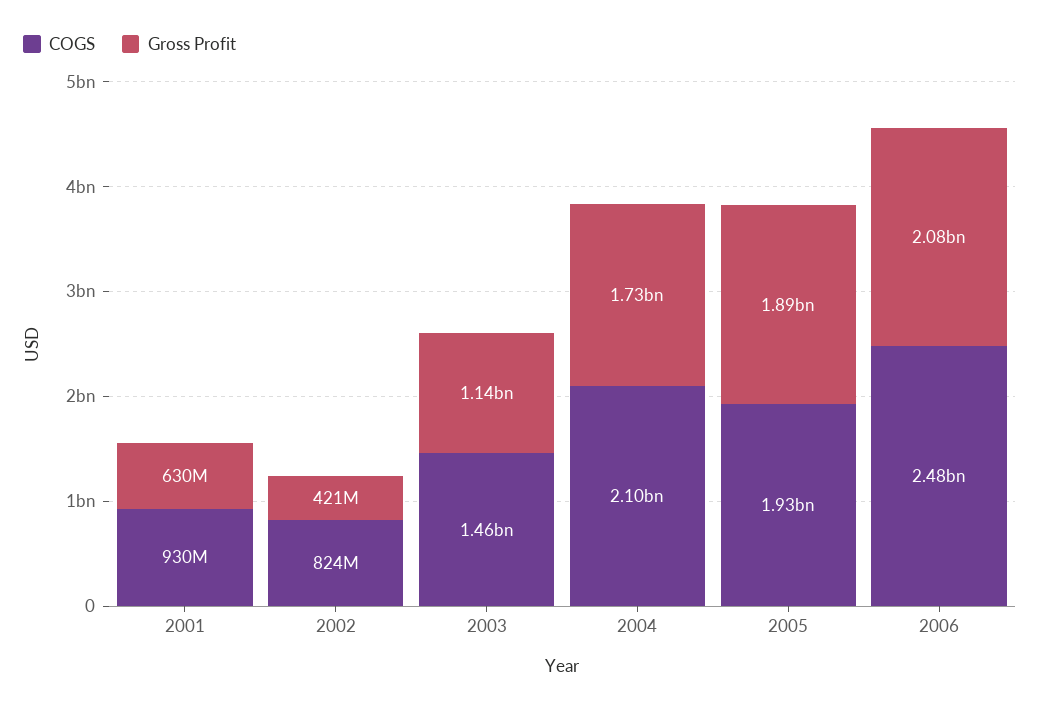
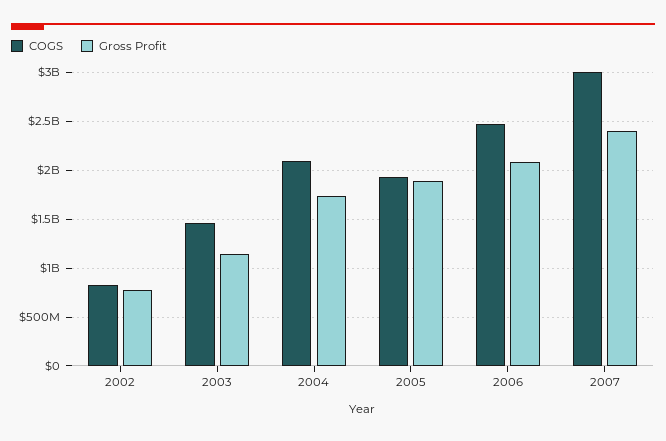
COGS, 2001: 930000000 -> none
Gross Profit, 2001: 630000000 -> none
Gross Profit, 2002: 421000000 -> 800000000
COGS, 2007: none -> 3000000000
Gross Profit, 2007: none -> 2400000000

